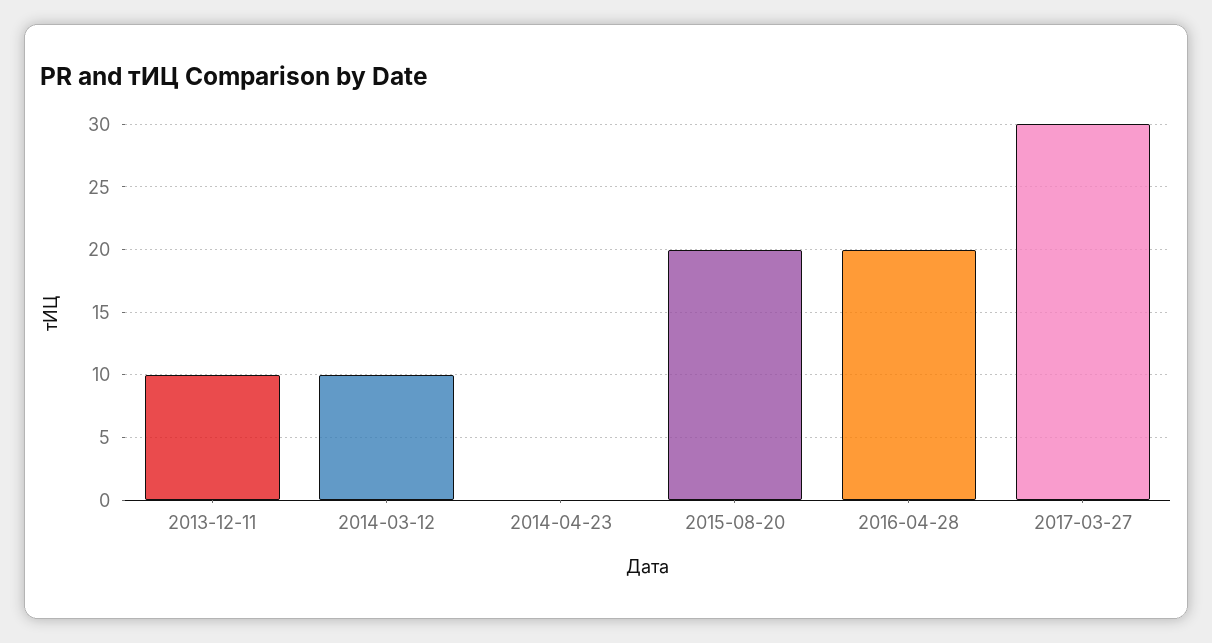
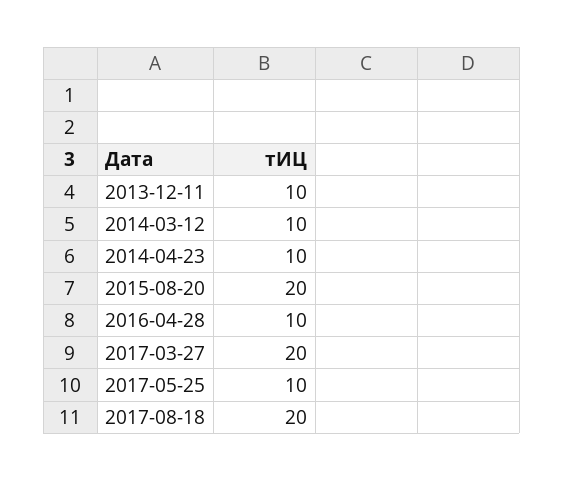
2014-04-23: 0 -> 10
2016-04-28: 20 -> 10
2017-03-27: 30 -> 20
2017-05-25: none -> 10
2017-08-18: none -> 20

